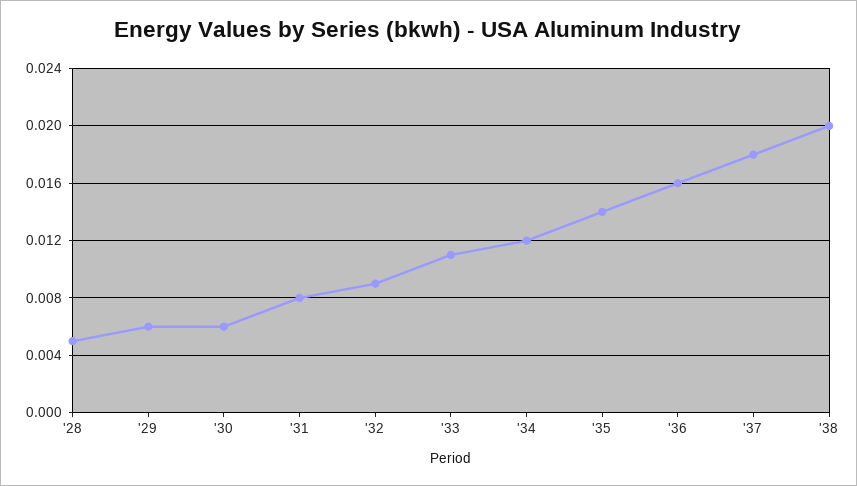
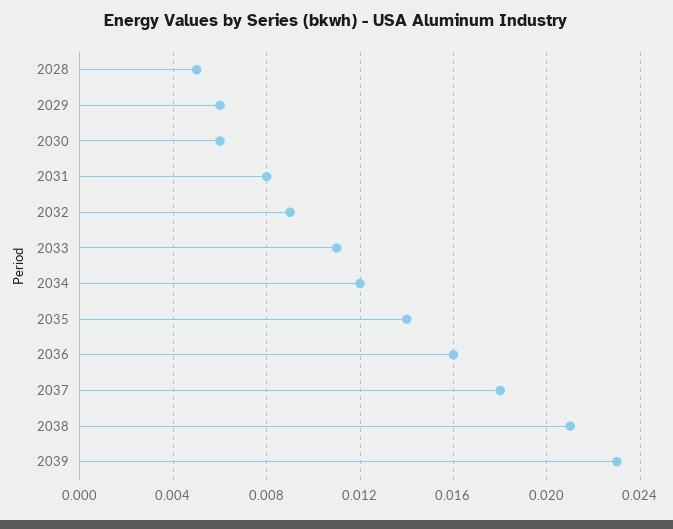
'38: 0.02 -> 0.021
2039: none -> 0.023

